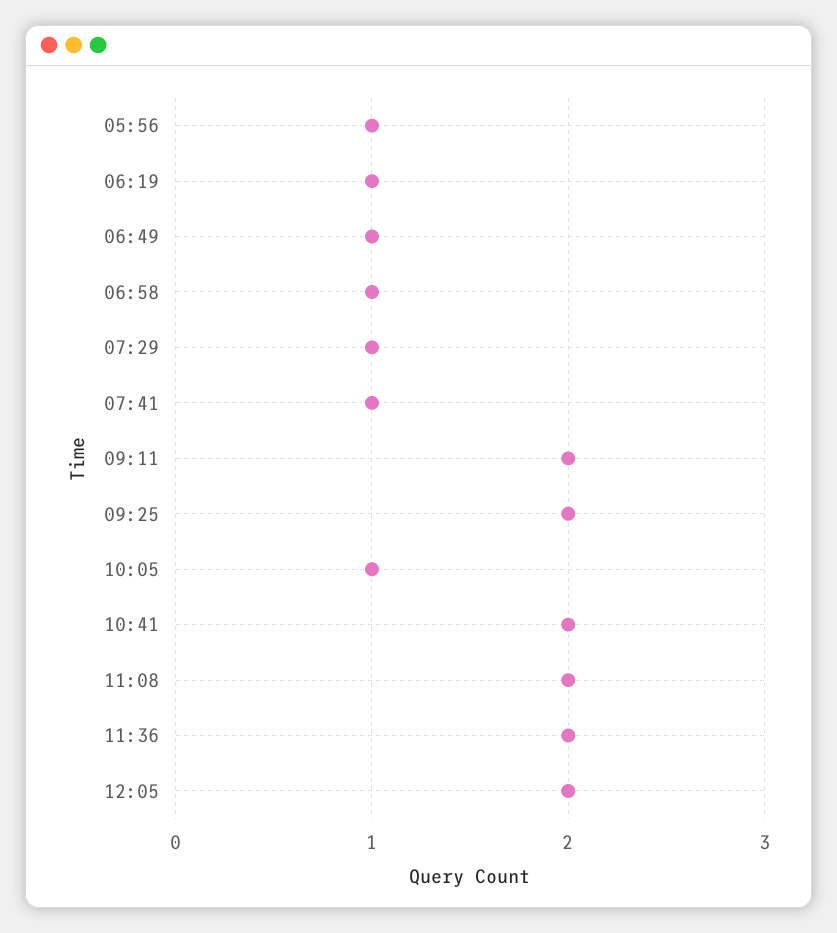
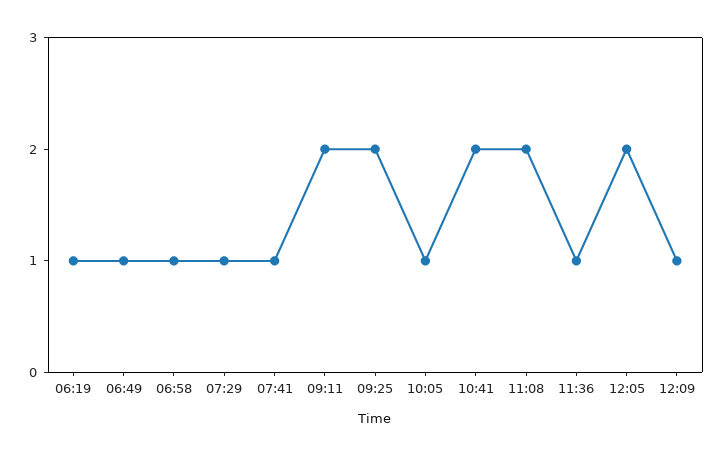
05:56: 1 -> none
11:36: 2 -> 1
12:09: none -> 1

